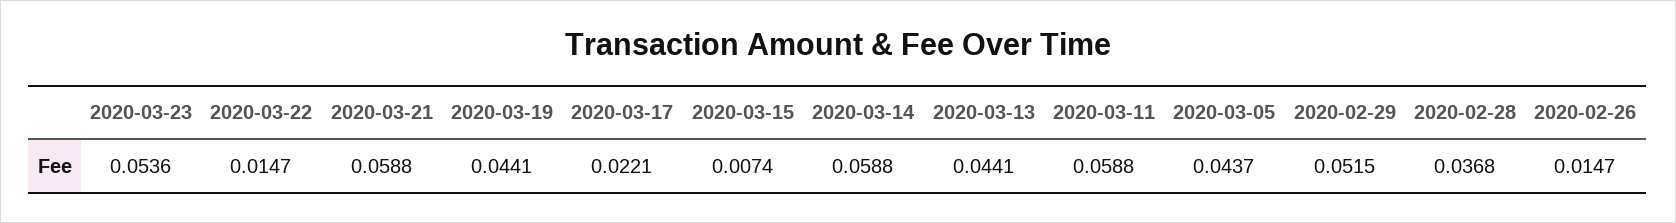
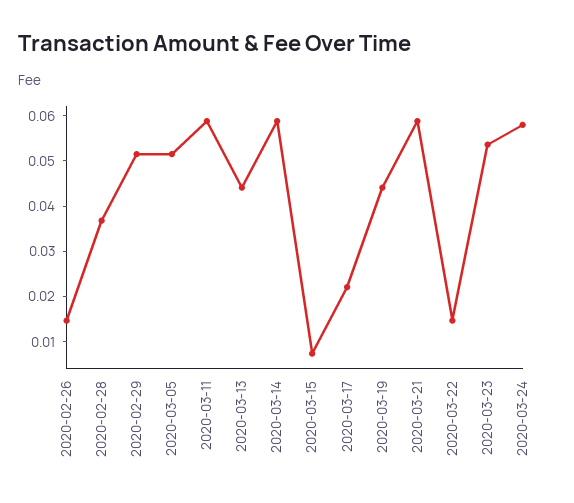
2020-03-05: 0.0437 -> 0.052
2020-03-24: none -> 0.058

